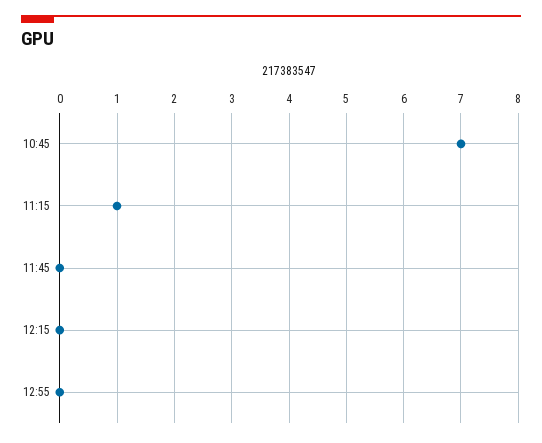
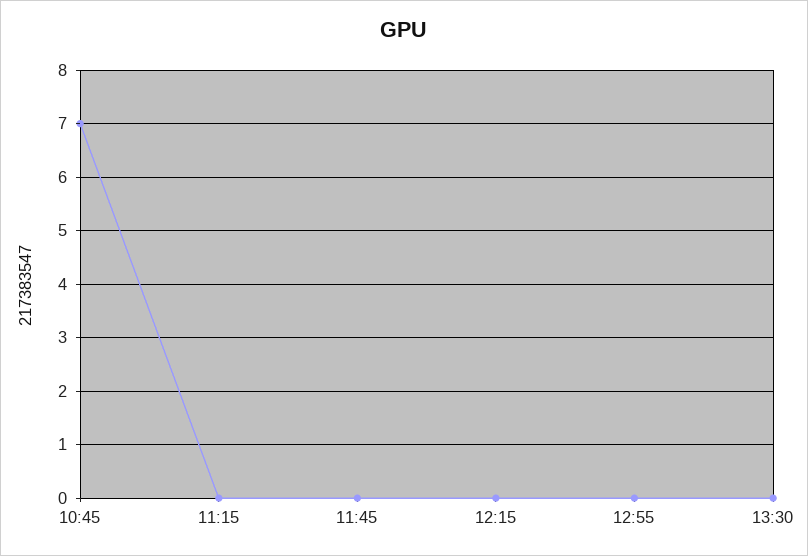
11:15: 1 -> 0
13:30: none -> 0

